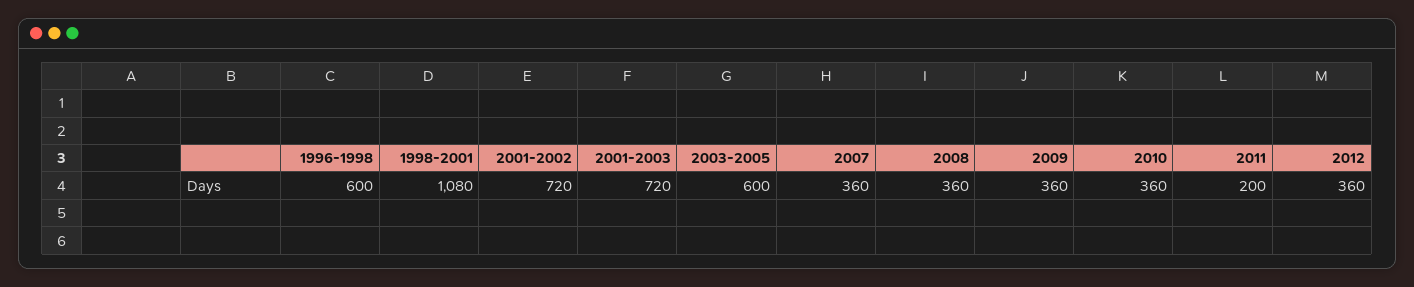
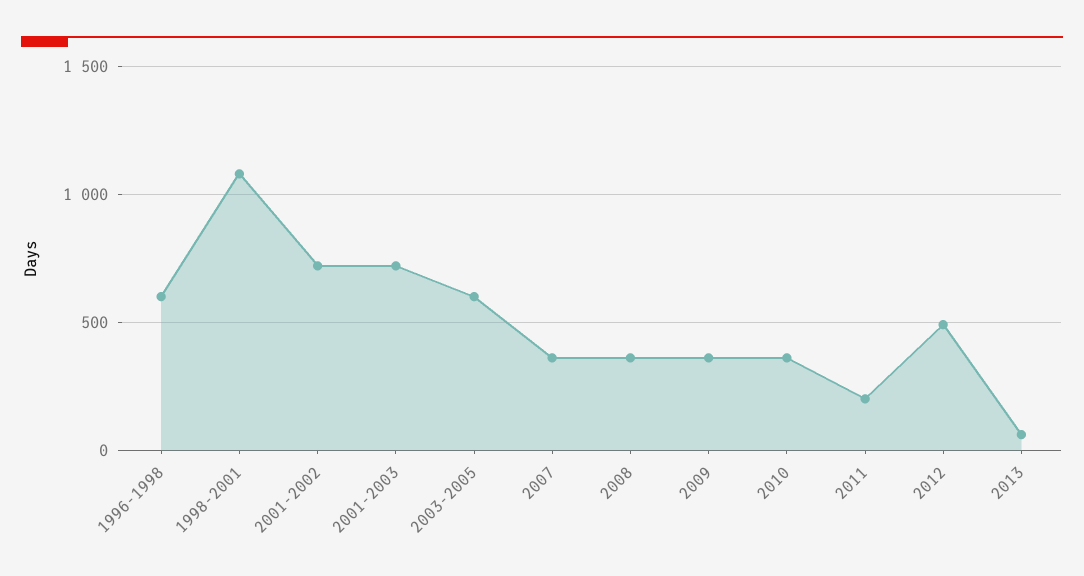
2012: 360 -> 500
2013: none -> 50

